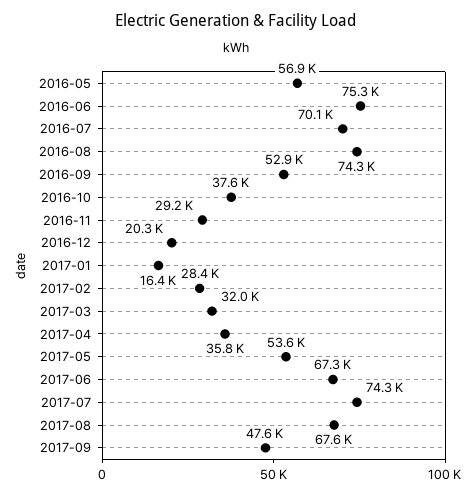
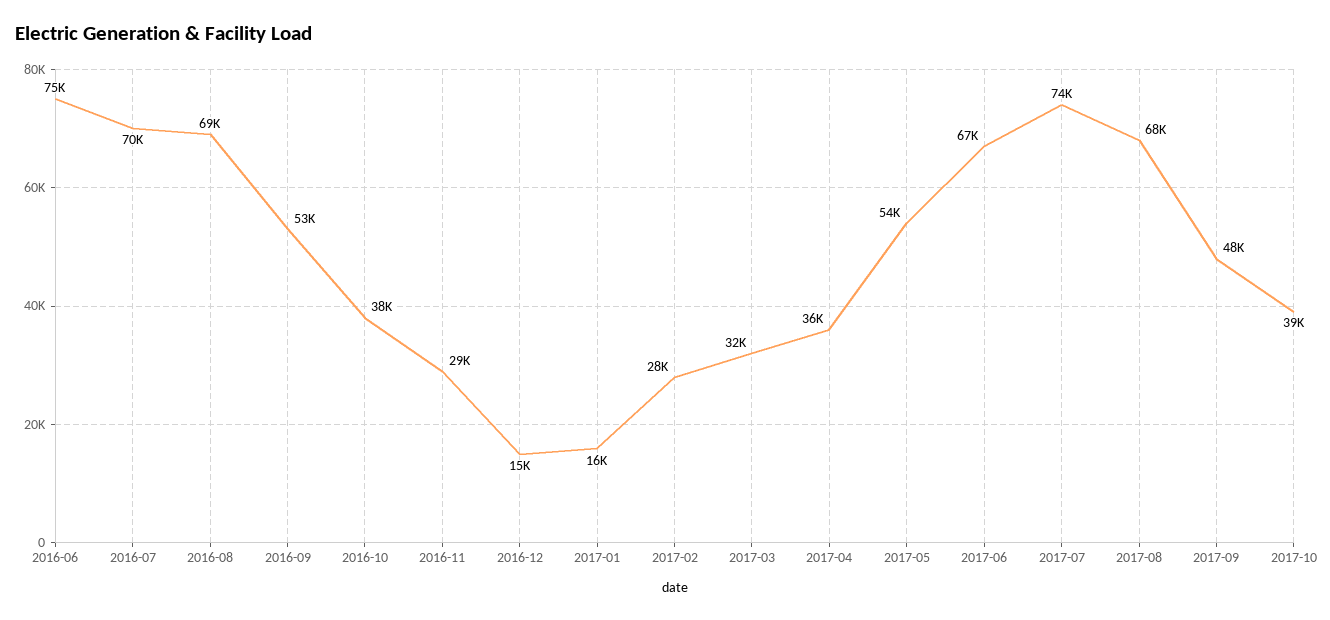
2016-05: 56900 -> none
2016-08: 74300 -> 69000
2016-12: 20300 -> 15000
2017-10: none -> 39000

